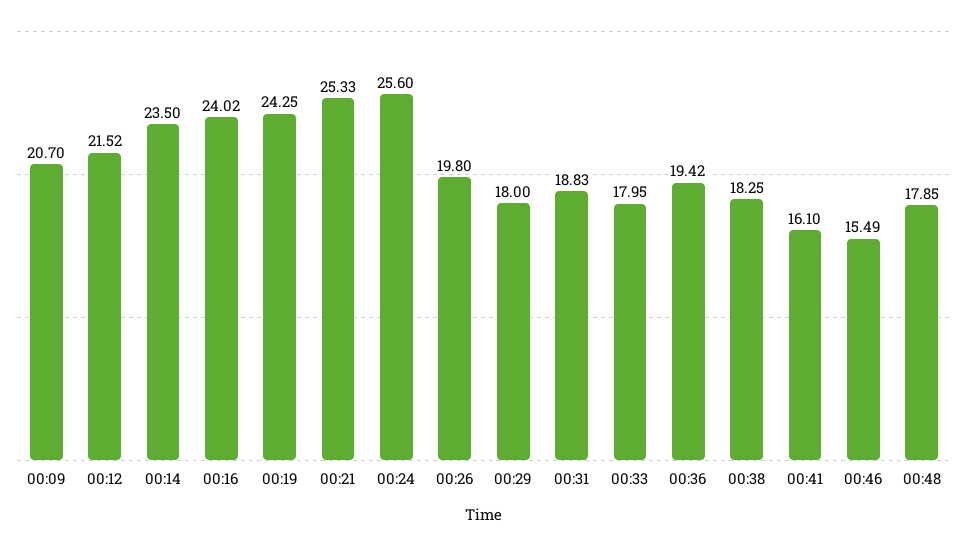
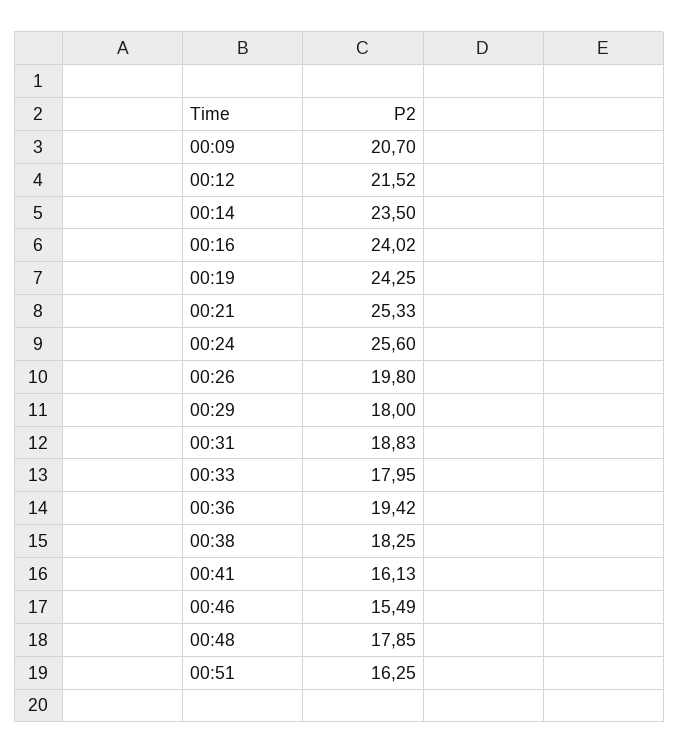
00:41: 16.1 -> 16.13
00:51: none -> 16.25

